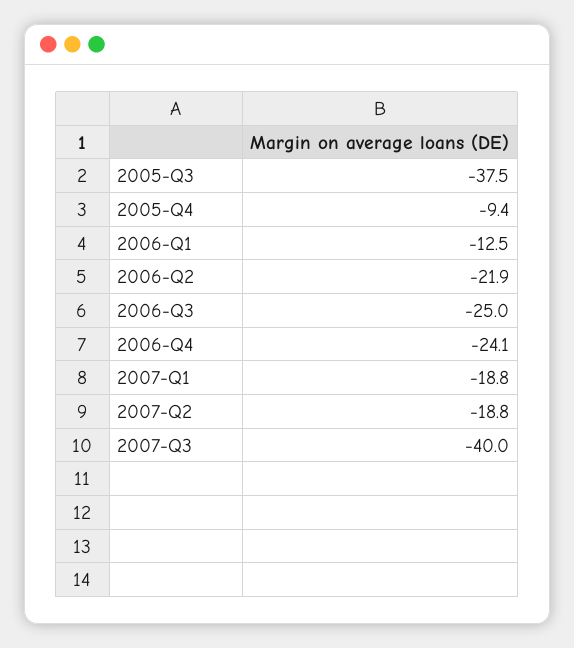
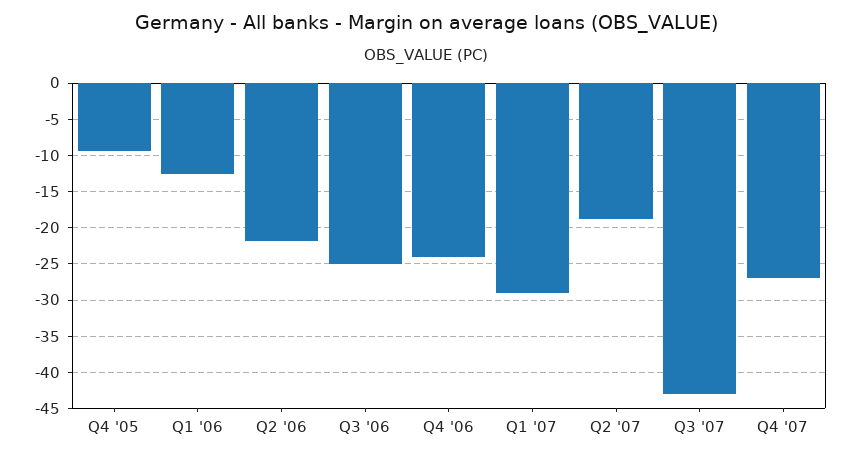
2005-Q3: -37.5 -> none
2007-Q1: -18.8 -> -29
2007-Q3: -40 -> -43
Q4 '07: none -> -27

